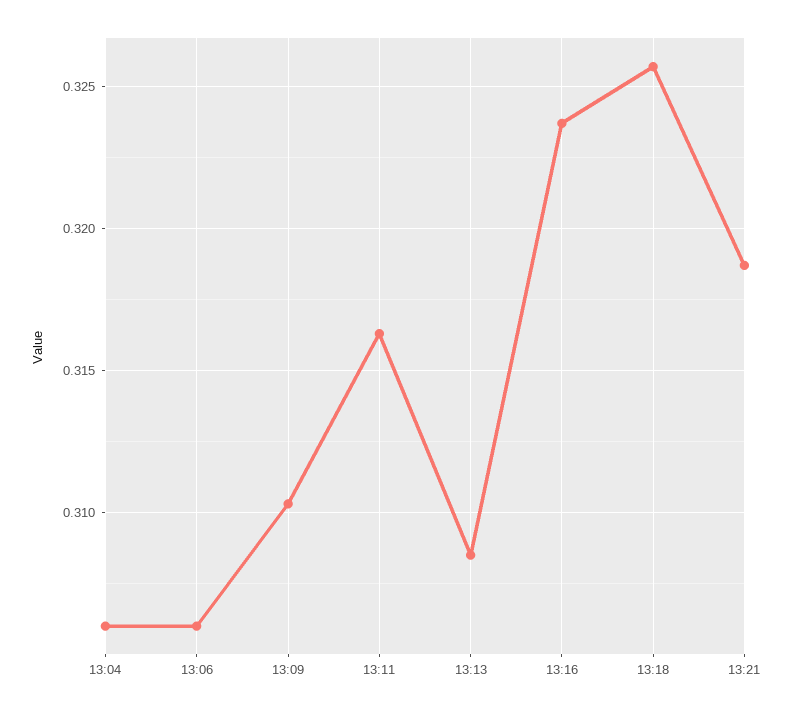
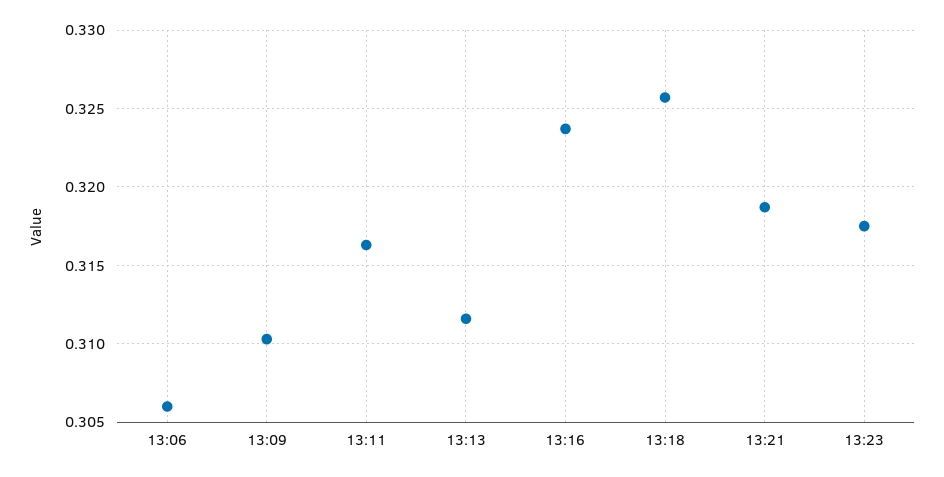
13:04: 0.306 -> none
13:13: 0.3085 -> 0.3115
13:23: none -> 0.3175

